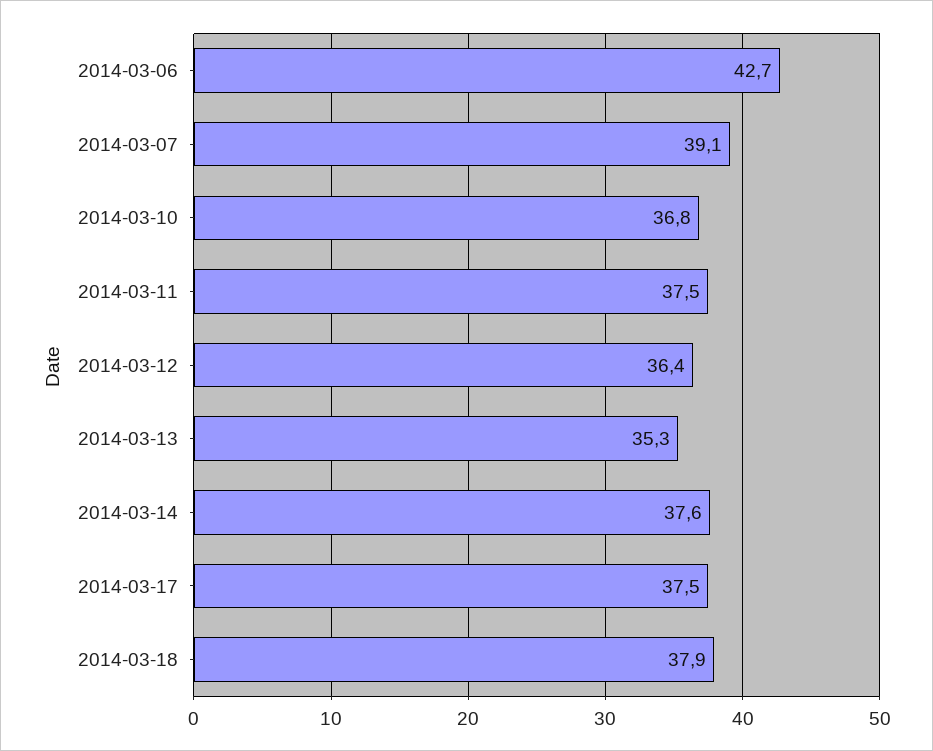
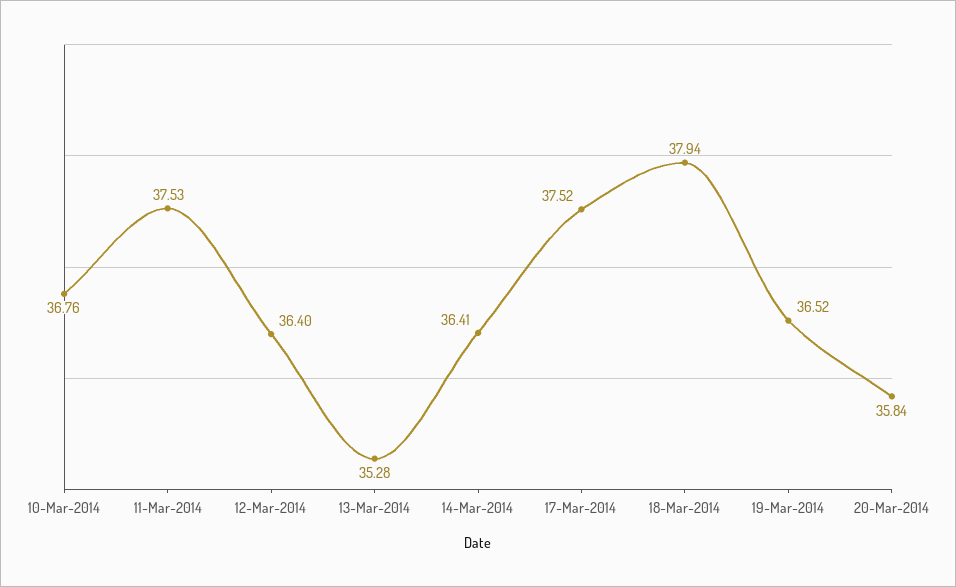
2014-03-06: 42.7 -> none
2014-03-07: 39.1 -> none
2014-03-14: 37.6 -> 36.41
19-Mar-2014: none -> 36.52
20-Mar-2014: none -> 35.84

